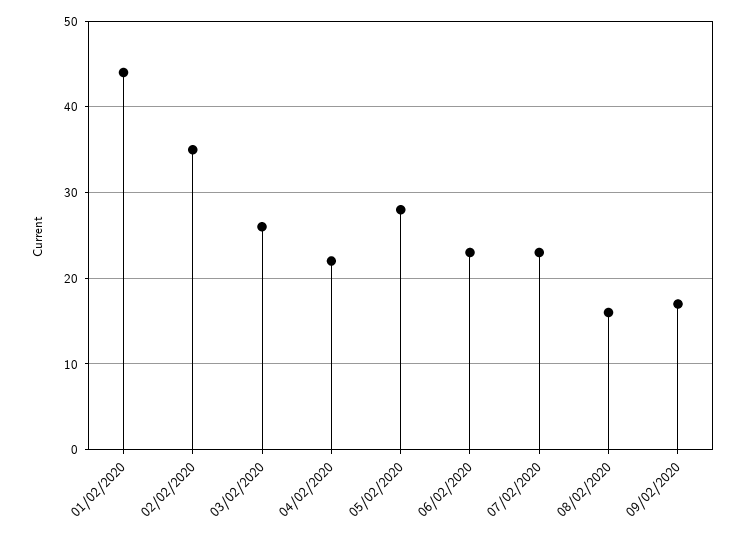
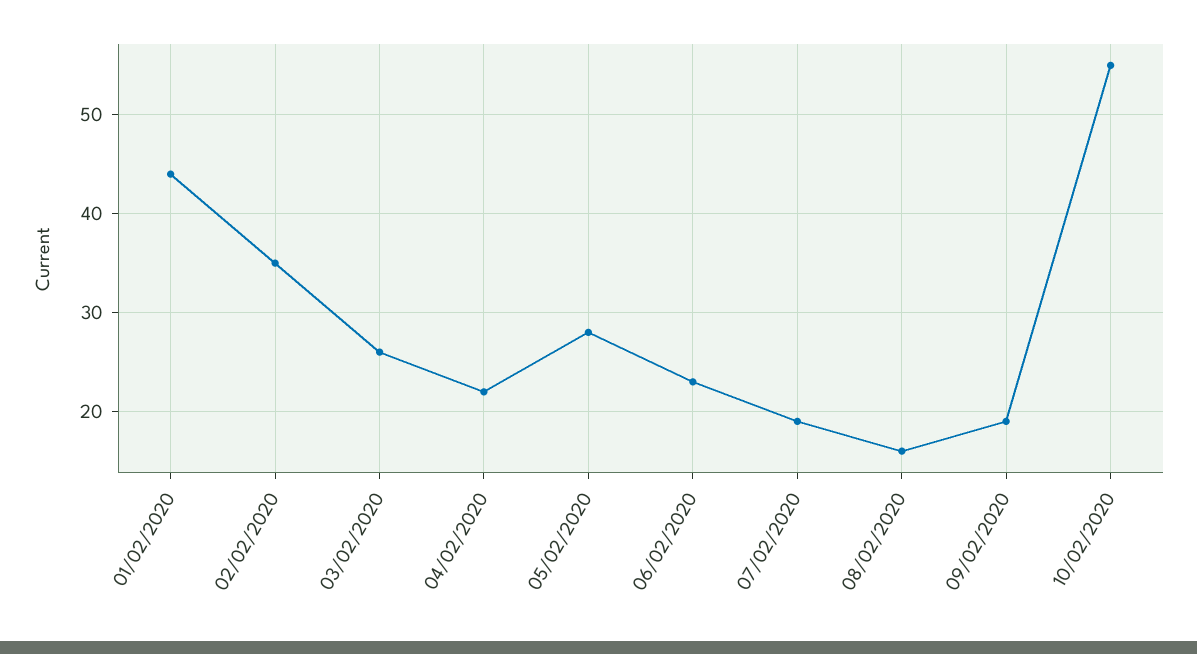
07/02/2020: 23 -> 19
09/02/2020: 17 -> 19
10/02/2020: none -> 55

